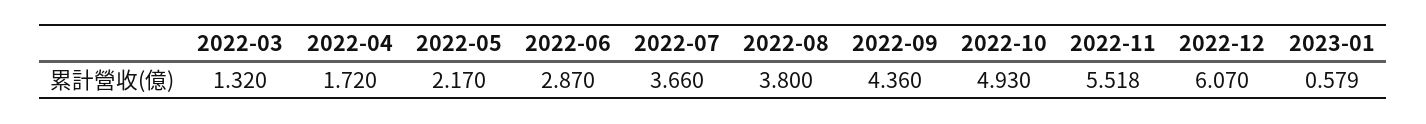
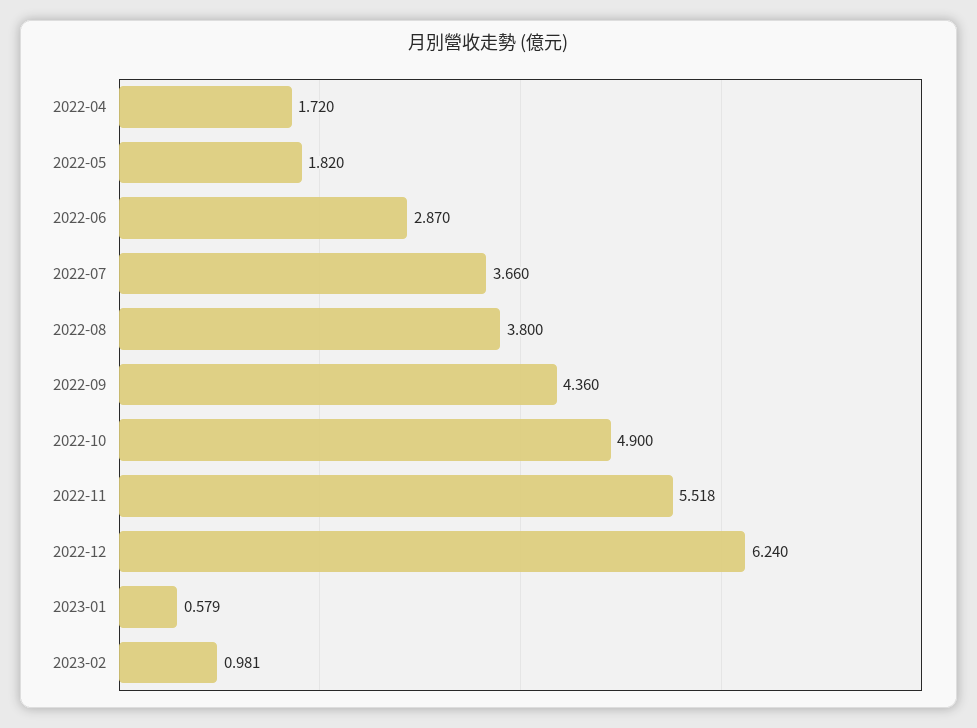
2022-03: 1.32 -> none
2022-05: 2.17 -> 1.82
2022-10: 4.93 -> 4.9
2022-12: 6.07 -> 6.24
2023-02: none -> 0.981

